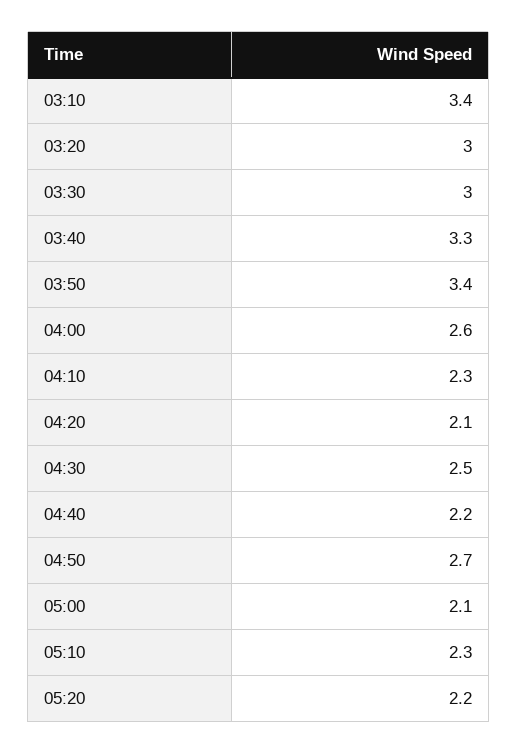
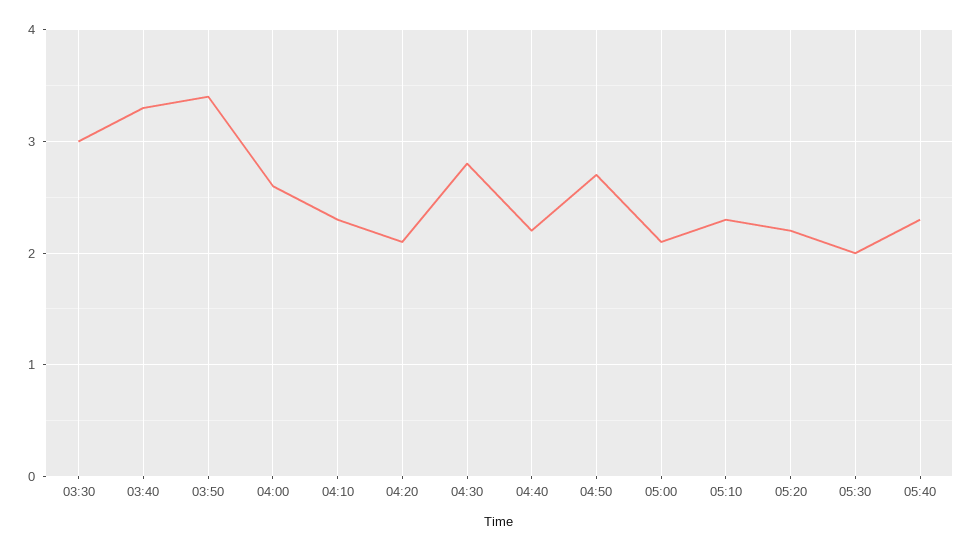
03:10: 3.4 -> none
03:20: 3 -> none
04:30: 2.5 -> 2.8
05:30: none -> 2
05:40: none -> 2.3

